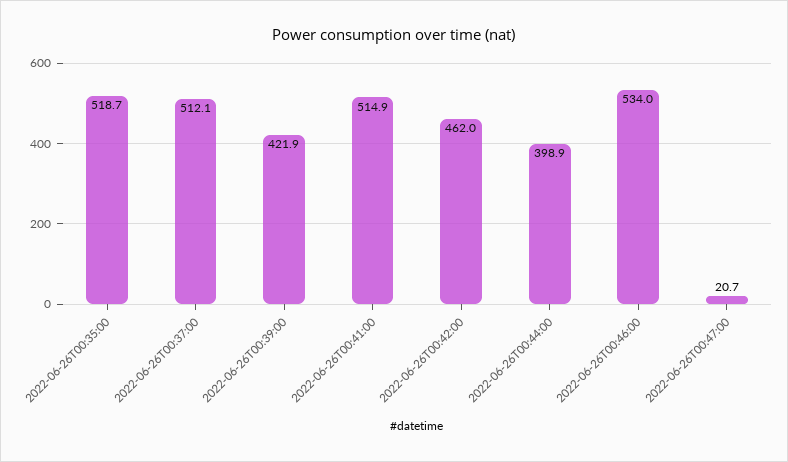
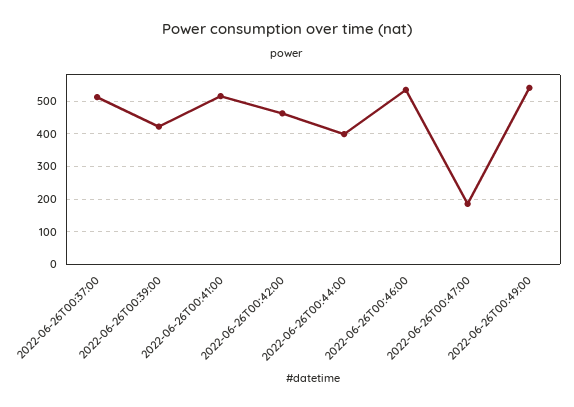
2022-06-26T00:35:00: 518.7 -> none
2022-06-26T00:47:00: 20.7 -> 180
2022-06-26T00:49:00: none -> 540

